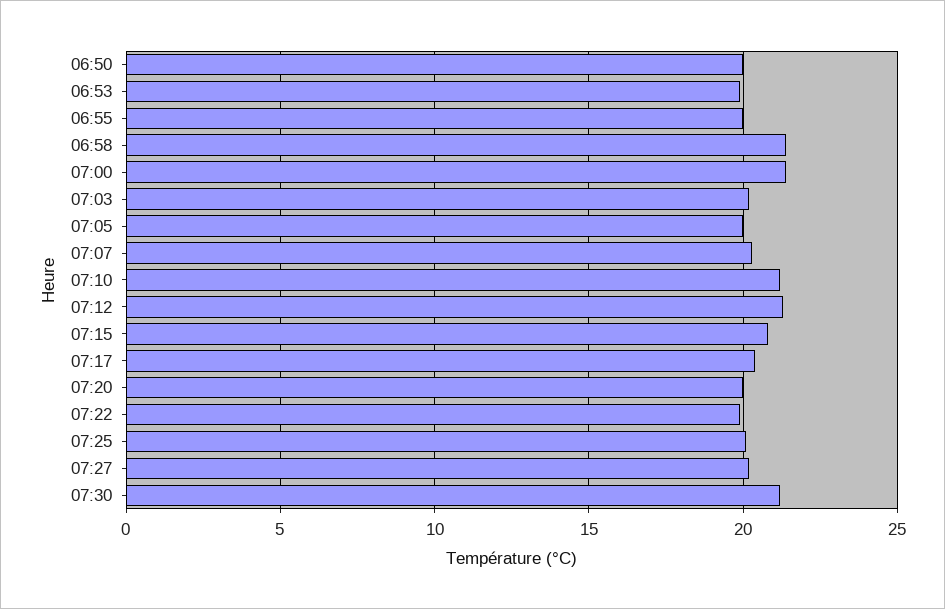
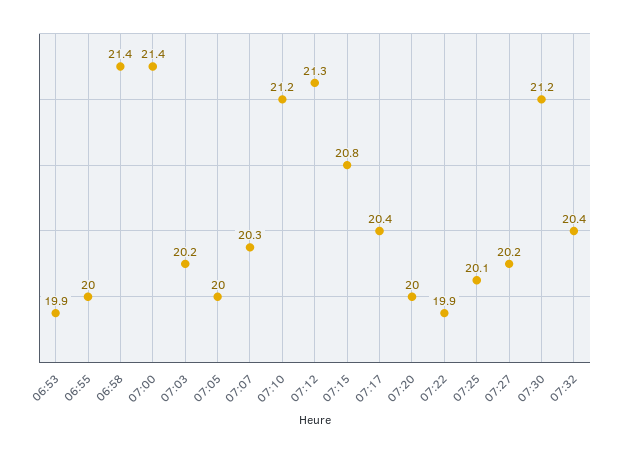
06:50: 20 -> none
07:32: none -> 20.4

